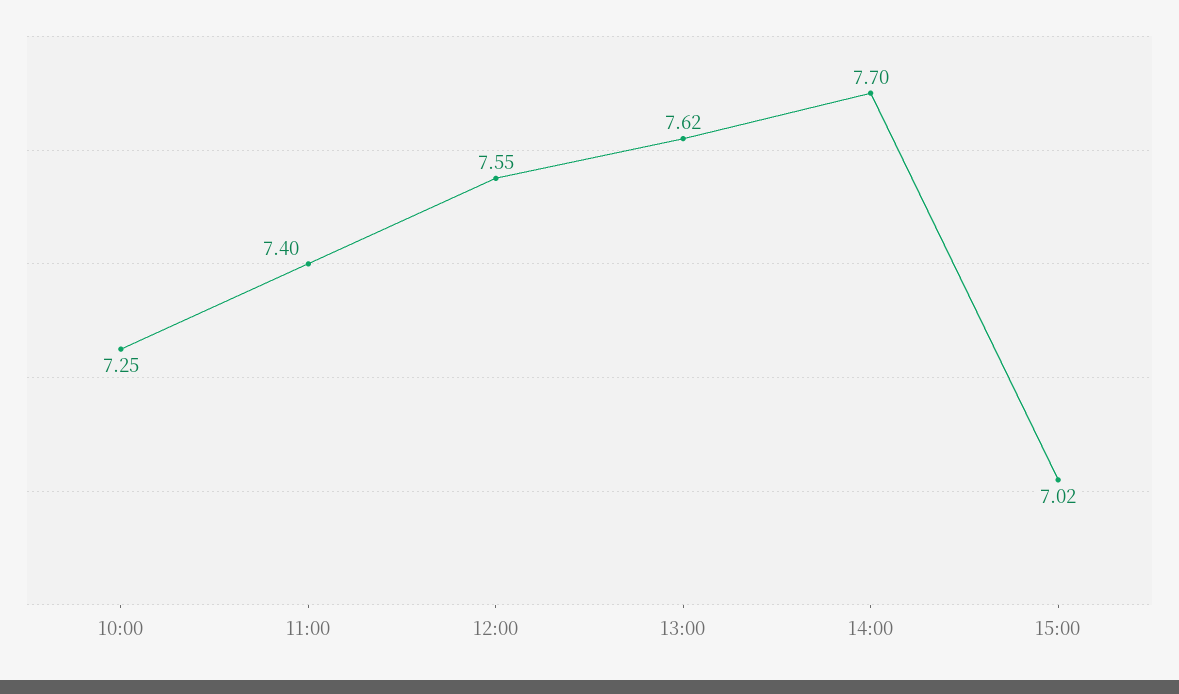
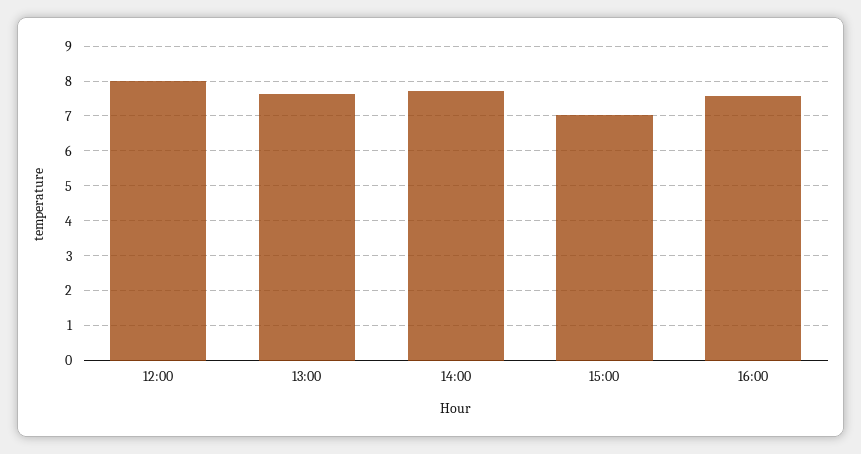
10:00: 7.25 -> none
11:00: 7.4 -> none
12:00: 7.55 -> 8
16:00: none -> 7.6

